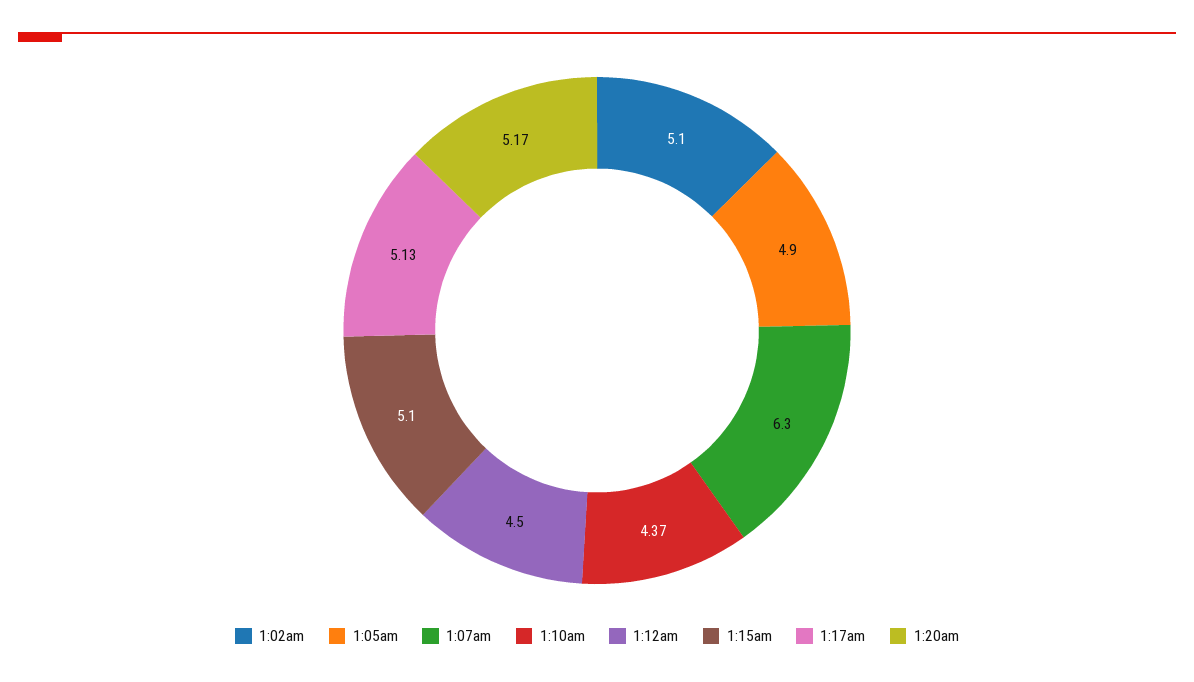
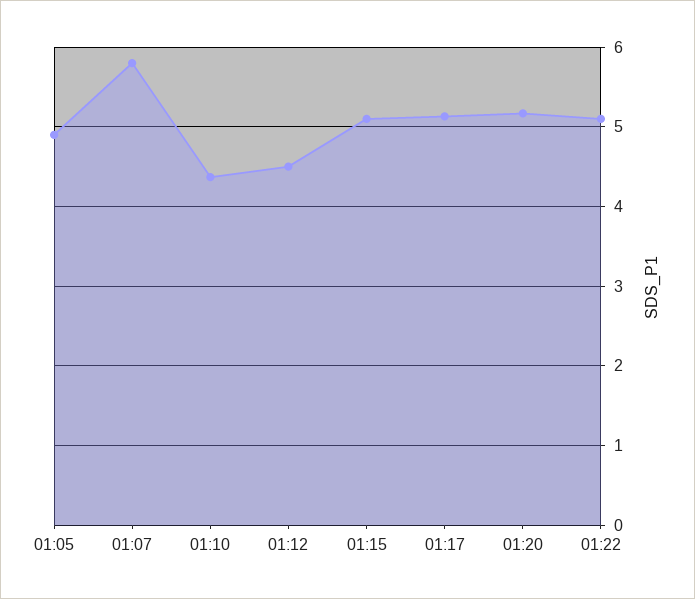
1:02am: 5.1 -> none
1:07am: 6.3 -> 5.8
01:22: none -> 5.1

